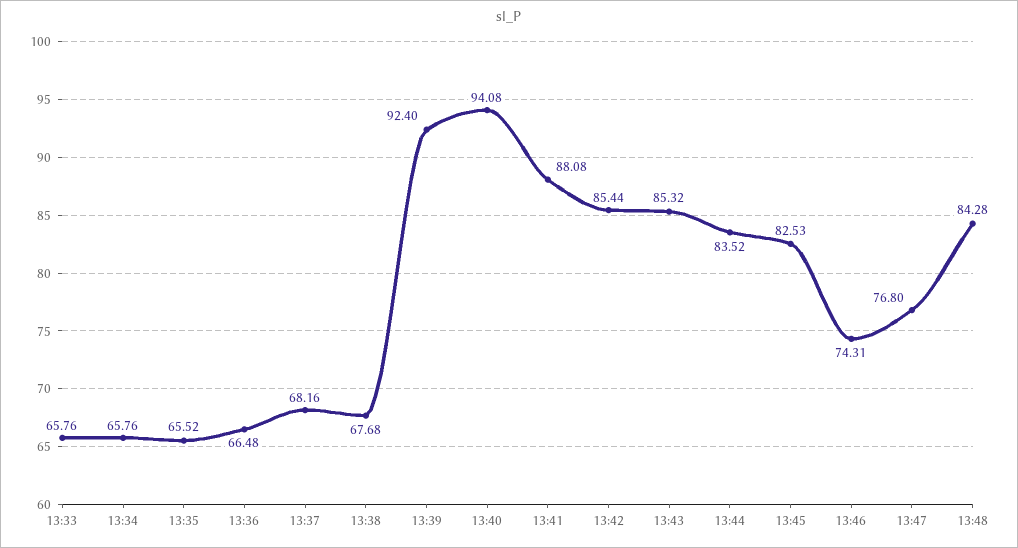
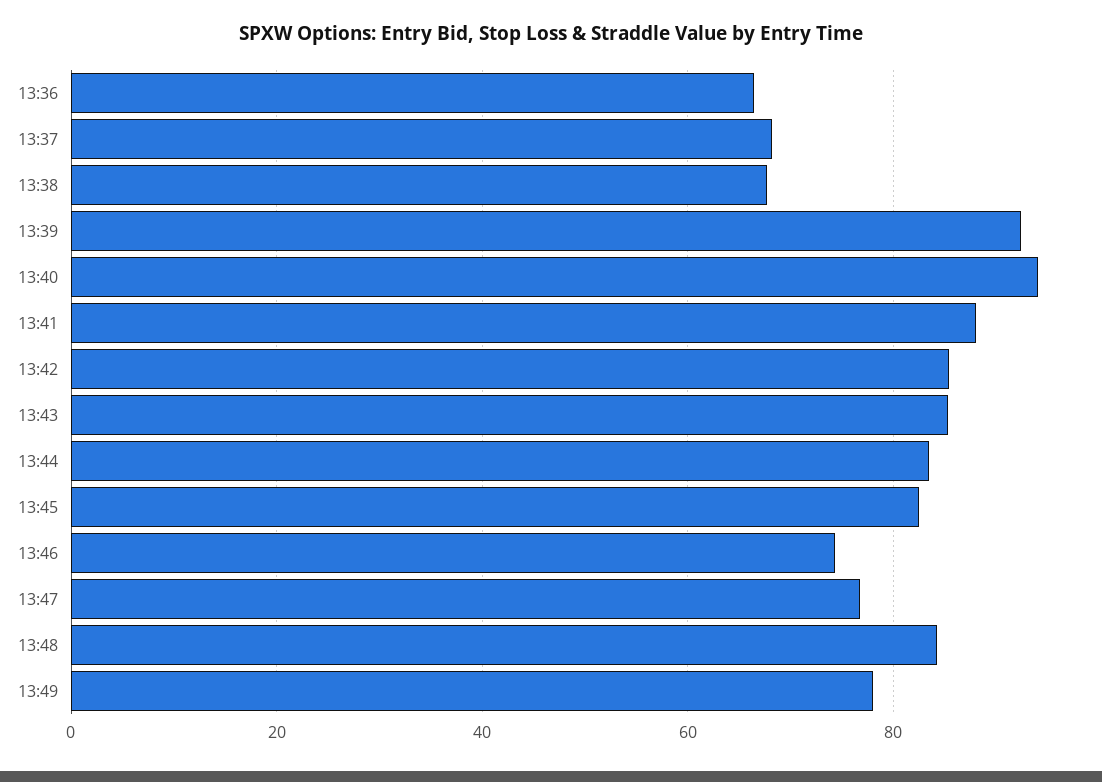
13:33: 65.76 -> none
13:34: 65.76 -> none
13:35: 65.52 -> none
13:49: none -> 78

